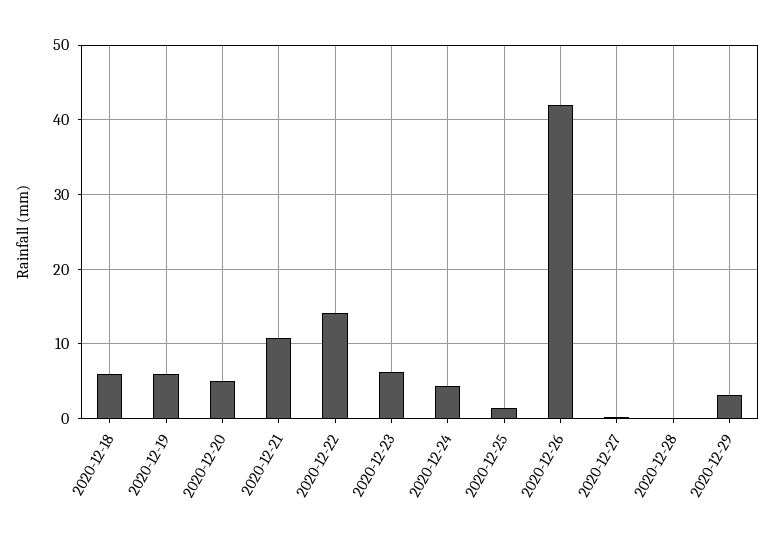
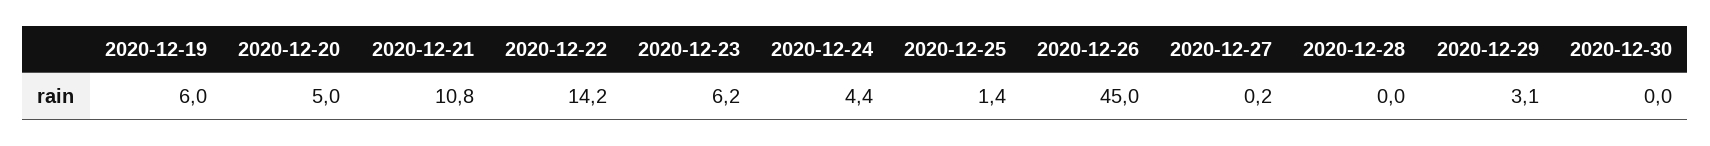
2020-12-18: 6 -> none
2020-12-26: 42 -> 45
2020-12-30: none -> 0

